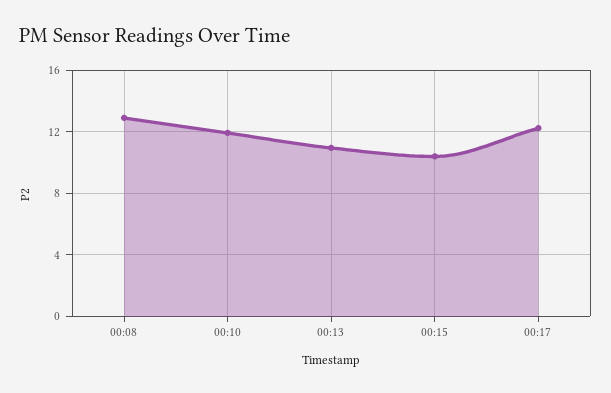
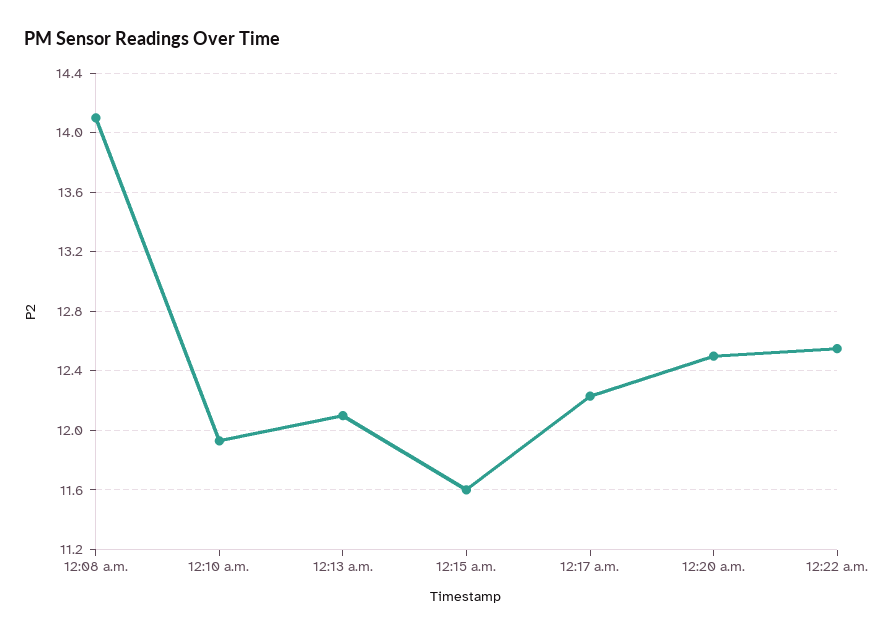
00:08: 13 -> 14.1
00:13: 11 -> 12.1
00:15: 10.5 -> 11.6
12:20 a.m.: none -> 12.5
12:22 a.m.: none -> 12.55

